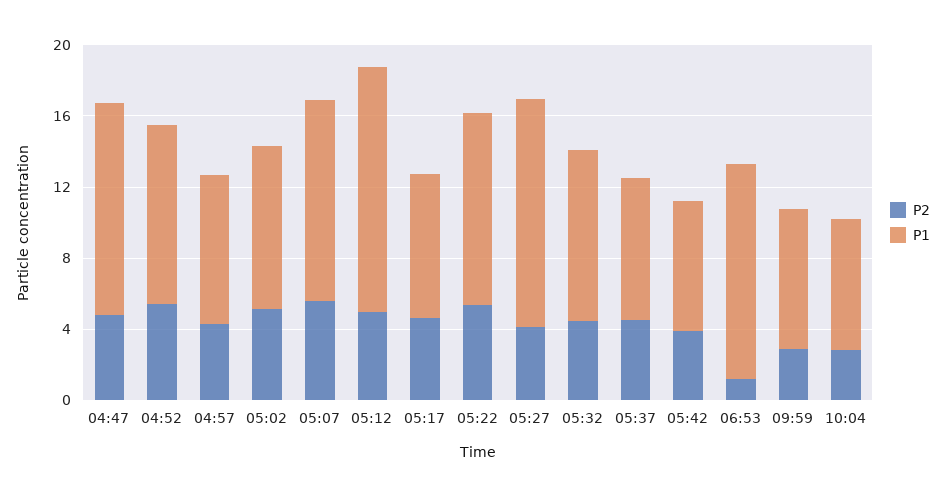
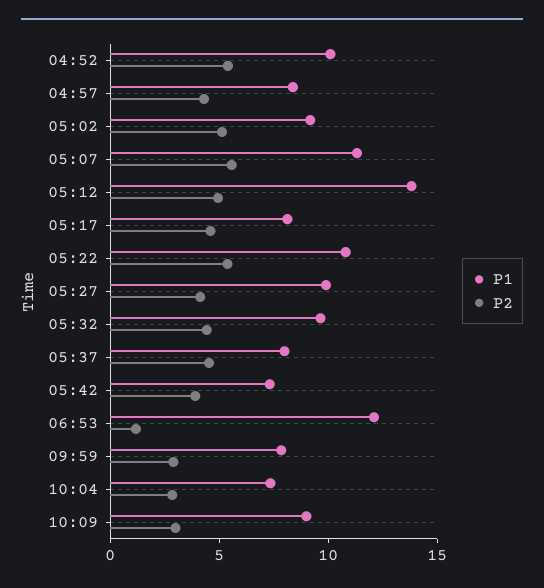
P2, 04:47: 5 -> none
P1, 04:47: 12 -> none
P1, 05:27: 13 -> 10
P1, 10:09: none -> 9
P2, 10:09: none -> 3

